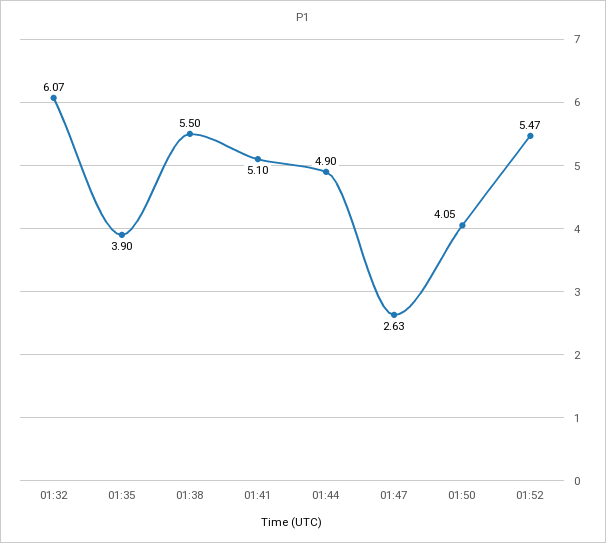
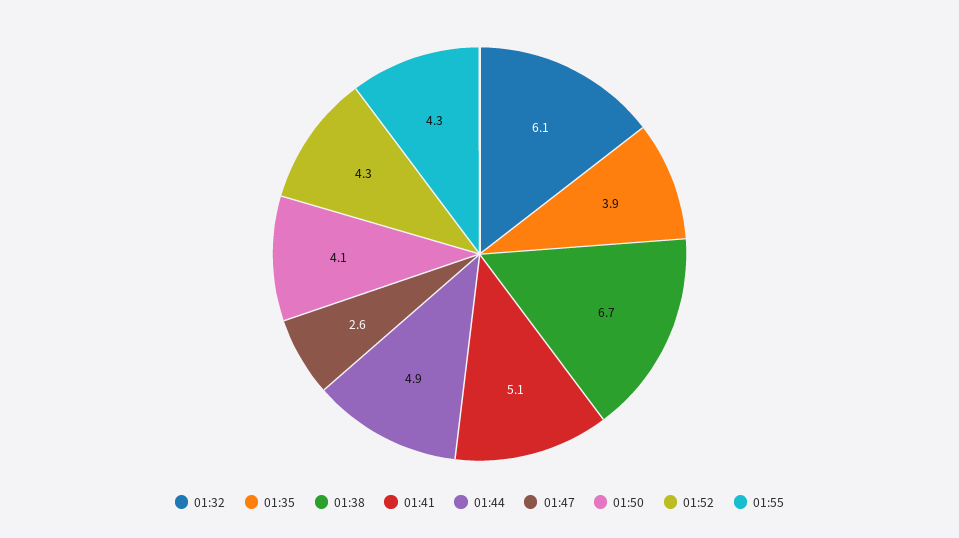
01:38: 5.5 -> 6.7
01:52: 5.47 -> 4.3
01:55: none -> 4.3

